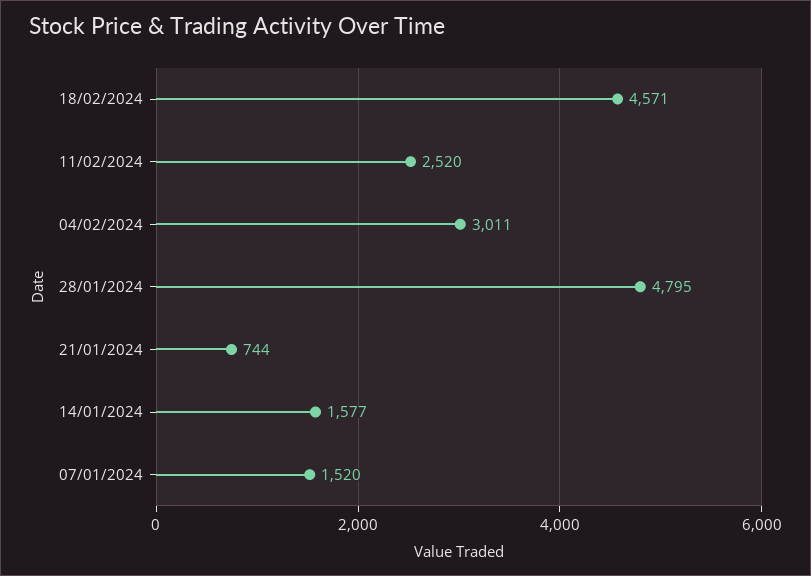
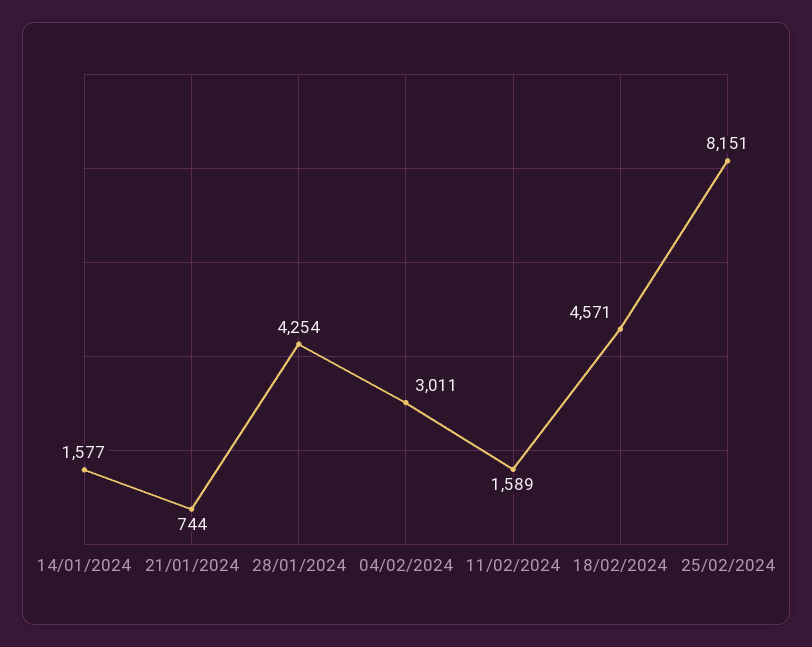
11/02/2024: 2520 -> 1589
28/01/2024: 4795 -> 4254
07/01/2024: 1520 -> none
25/02/2024: none -> 8151

